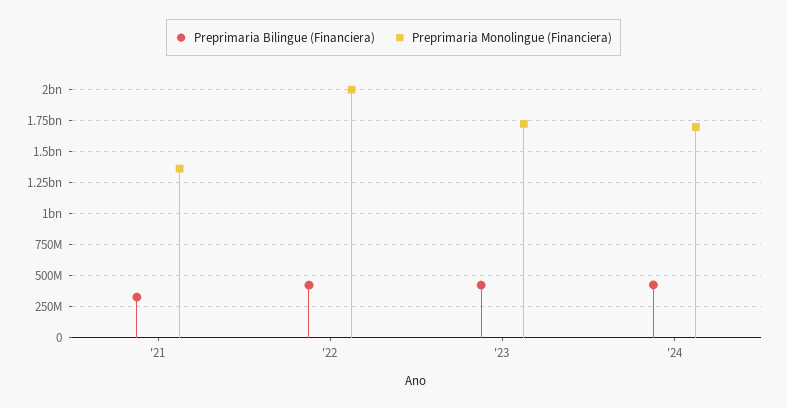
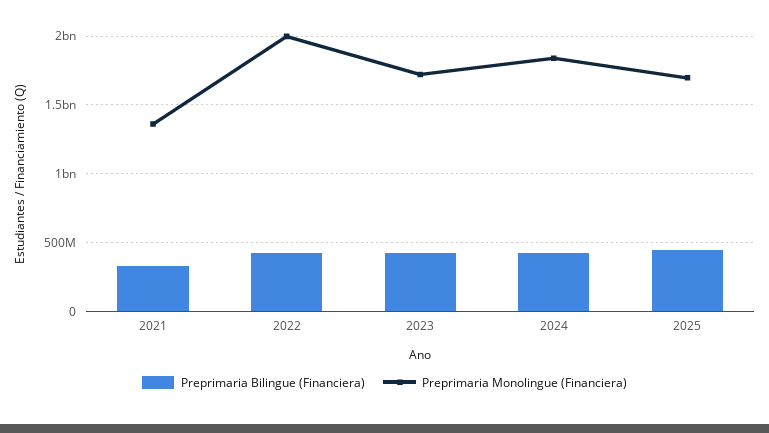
Preprimaria Monolingue (Financiera), '24: 1700000000 -> 1850000000
Preprimaria Bilingue (Financiera), 2025: none -> 450000000
Preprimaria Monolingue (Financiera), 2025: none -> 1700000000

